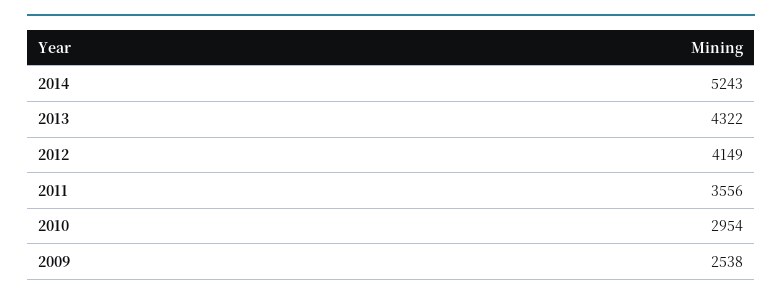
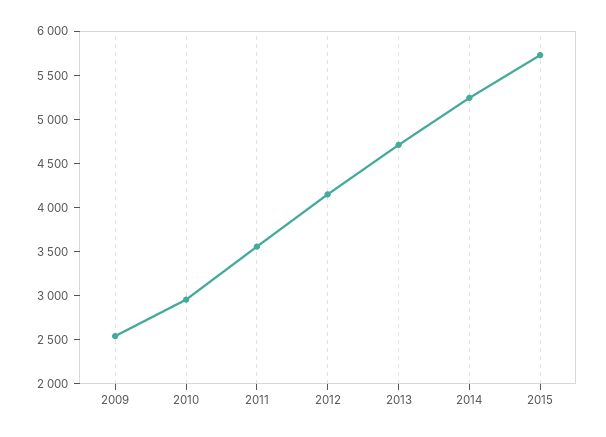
2013: 4322 -> 4700
2015: none -> 5700

